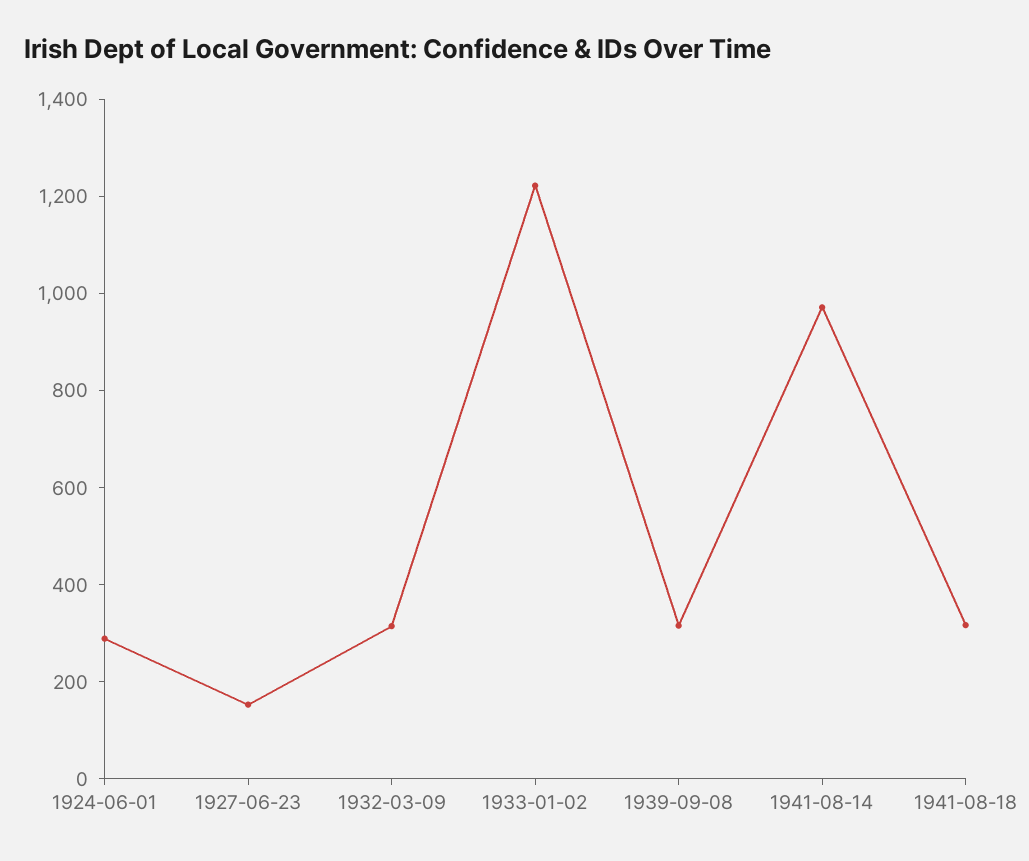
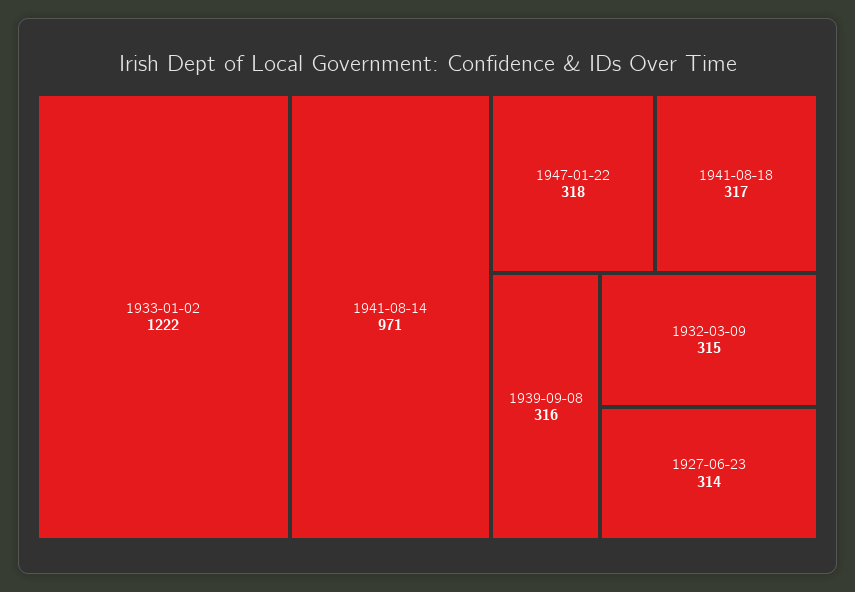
1924-06-01: 300 -> none
1927-06-23: 150 -> 314
1947-01-22: none -> 318

